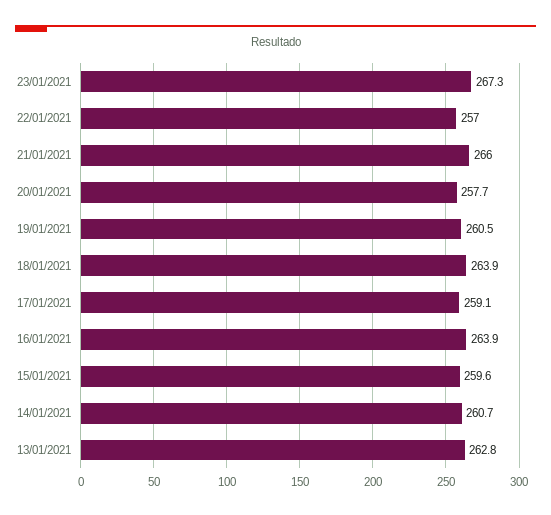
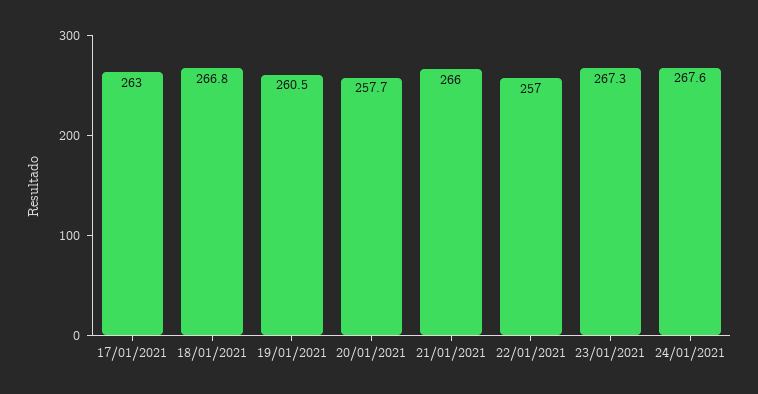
18/01/2021: 263.9 -> 266.8
17/01/2021: 259.1 -> 263
16/01/2021: 263.9 -> none
15/01/2021: 259.6 -> none
14/01/2021: 260.7 -> none
13/01/2021: 262.8 -> none
24/01/2021: none -> 267.6

